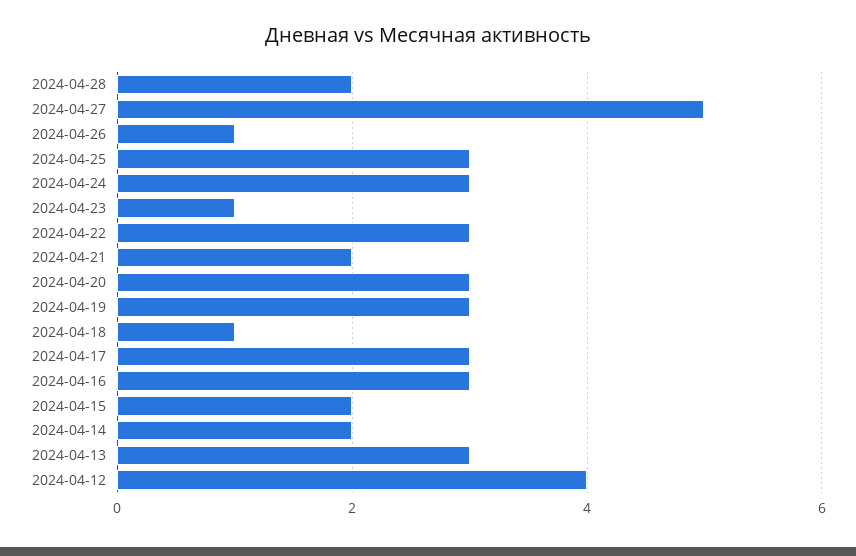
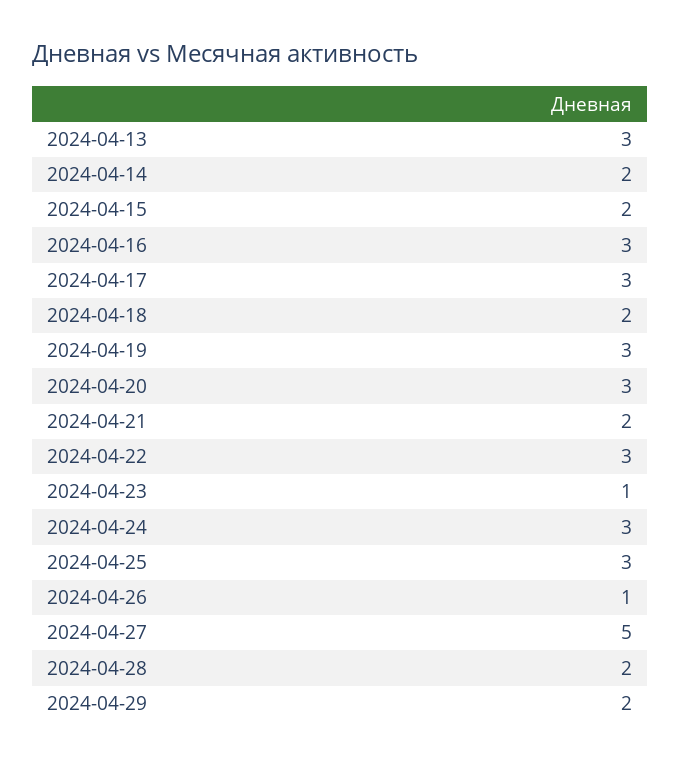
2024-04-18: 1 -> 2
2024-04-12: 4 -> none
2024-04-29: none -> 2

